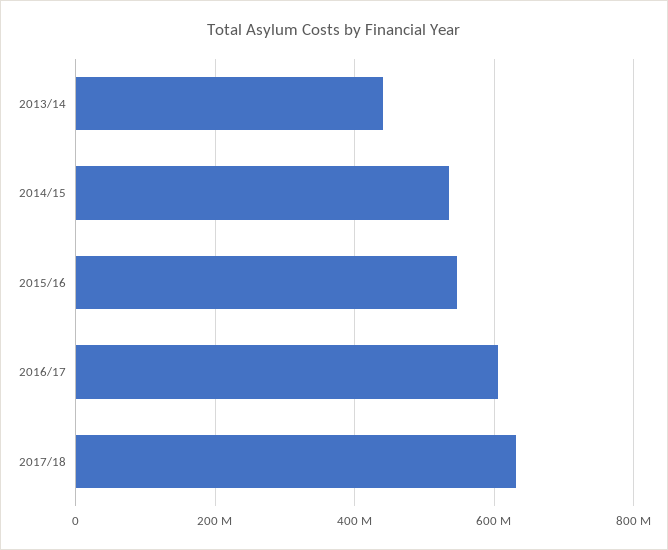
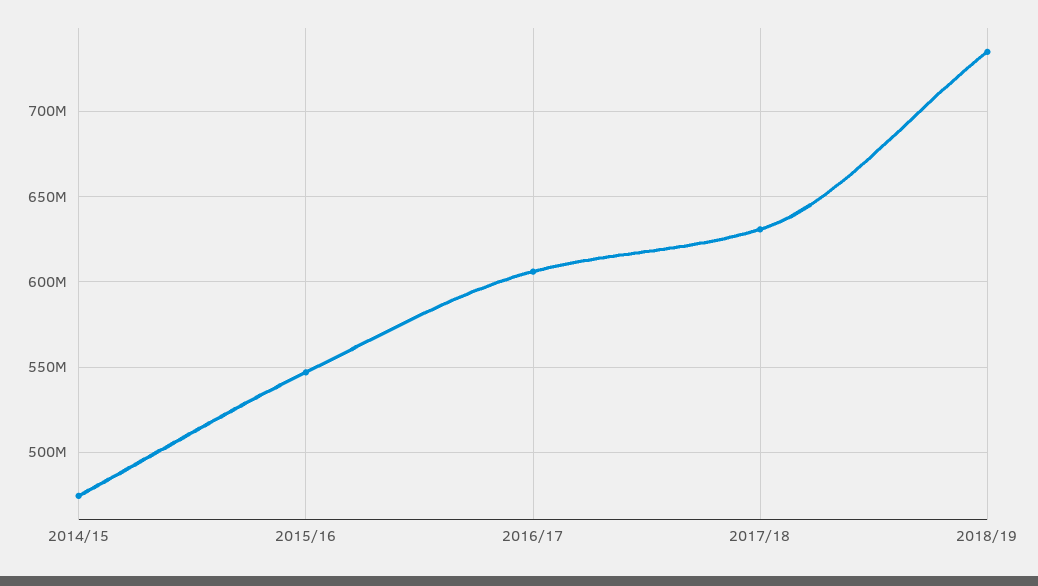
2013/14: 440000000 -> none
2014/15: 540000000 -> 475000000
2018/19: none -> 735000000

